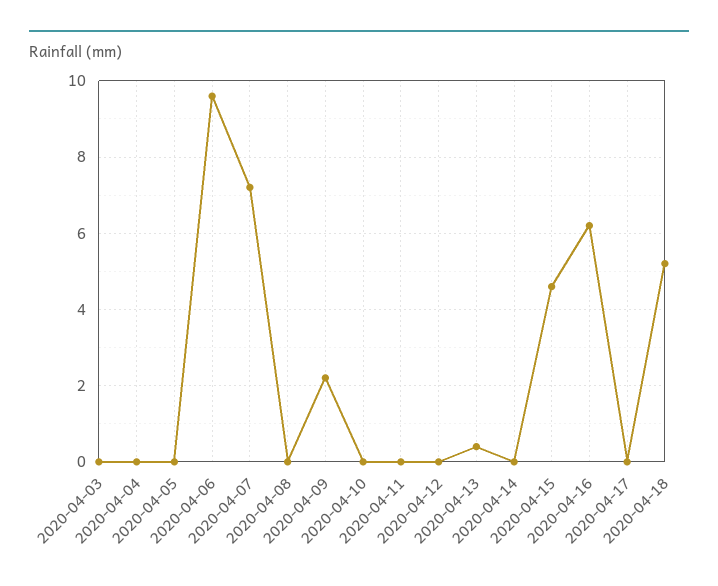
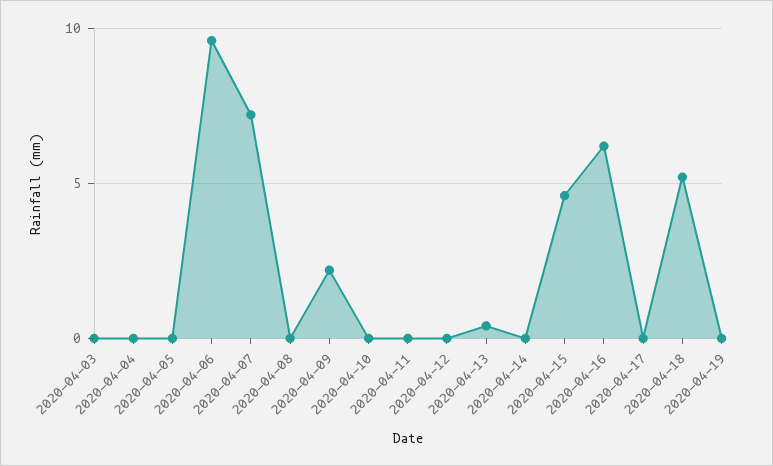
2020-04-19: none -> 0

